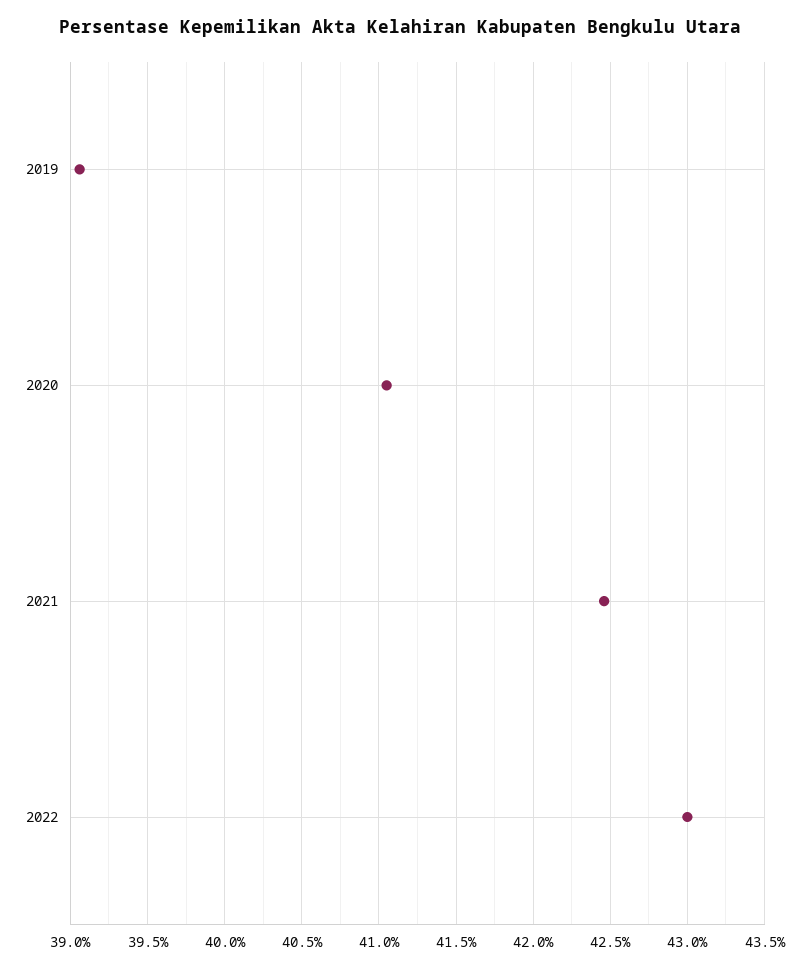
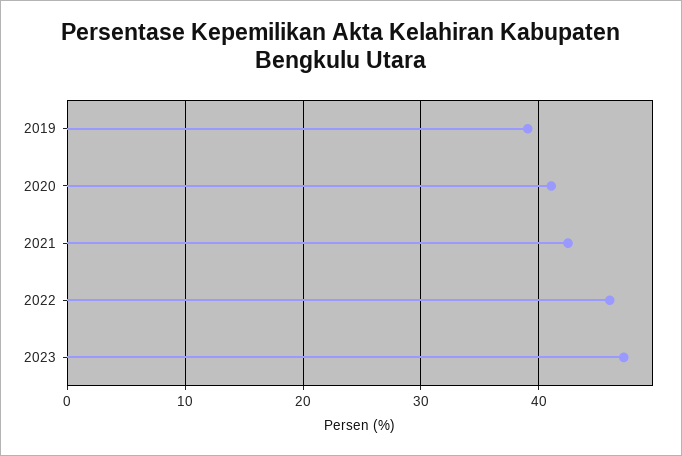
2022: 43 -> 46
2023: none -> 47

